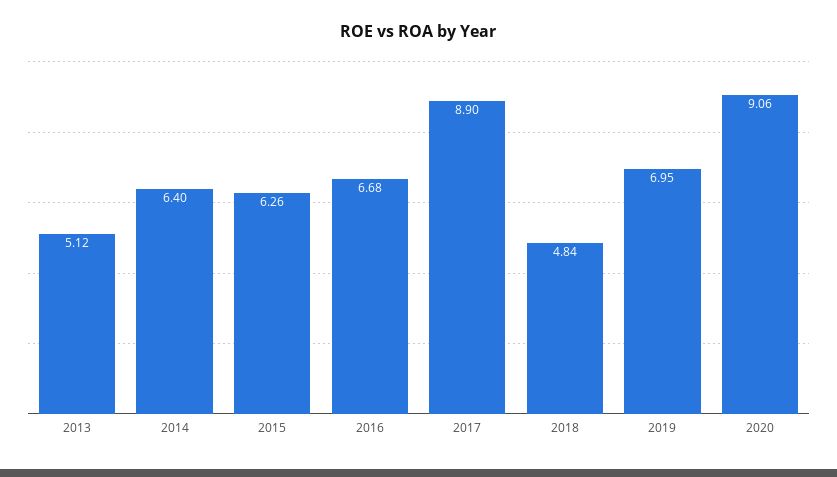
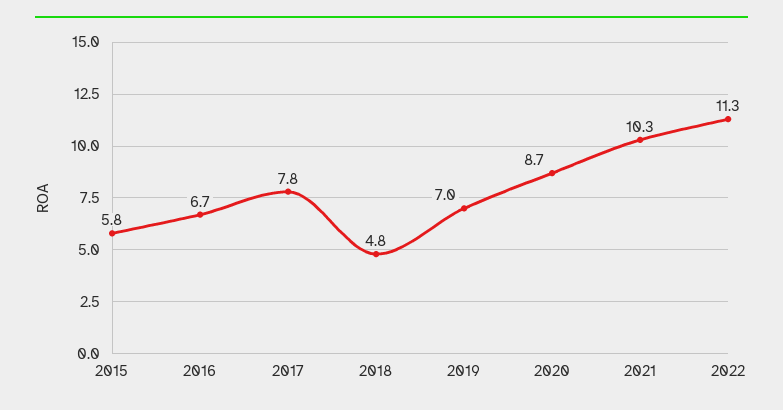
2013: 5.12 -> none
2014: 6.4 -> none
2015: 6.26 -> 5.8
2017: 8.9 -> 7.8
2020: 9.06 -> 8.7
2021: none -> 10.3
2022: none -> 11.3

